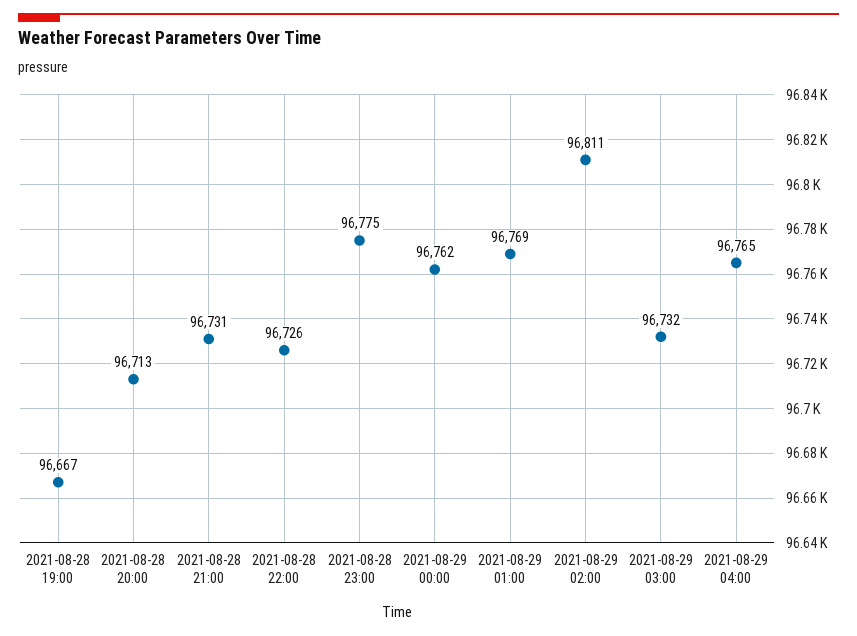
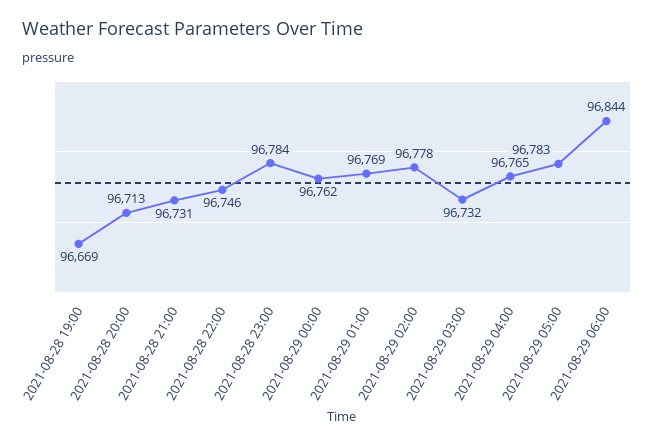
2021-08-28 19:00: 96667 -> 96669
2021-08-28 22:00: 96726 -> 96746
2021-08-28 23:00: 96775 -> 96784
2021-08-29 02:00: 96811 -> 96778
2021-08-29 05:00: none -> 96783
2021-08-29 06:00: none -> 96844

